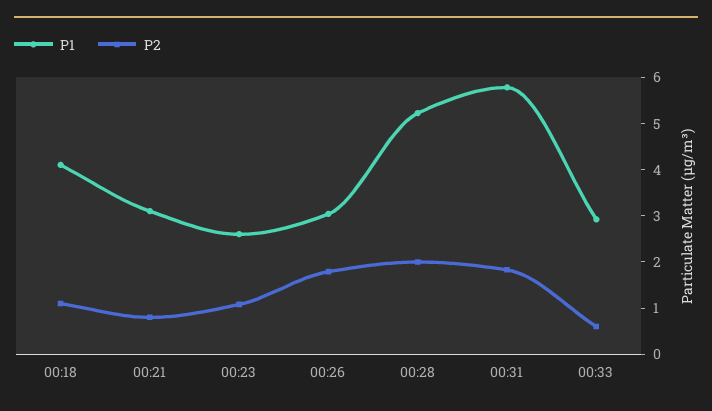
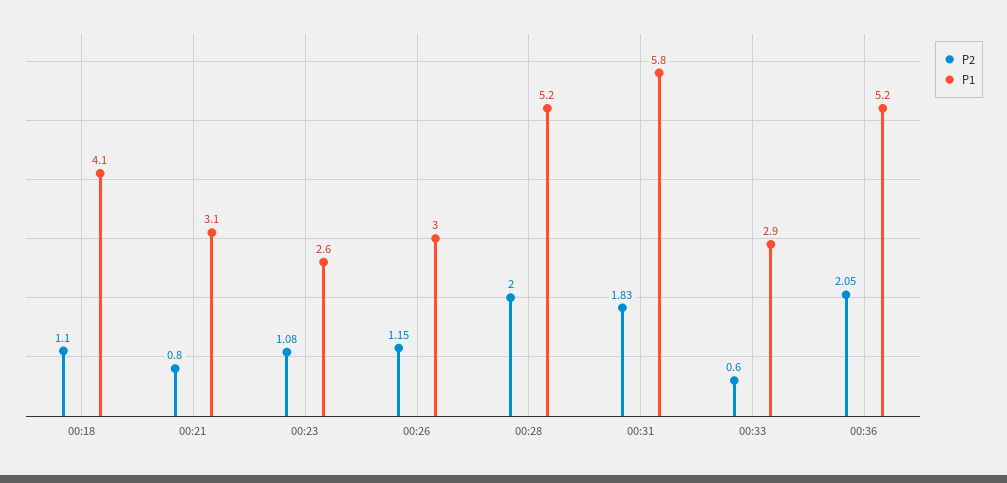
P2, 00:26: 1.8 -> 1.15
P2, 00:36: none -> 2.05
P1, 00:36: none -> 5.2

